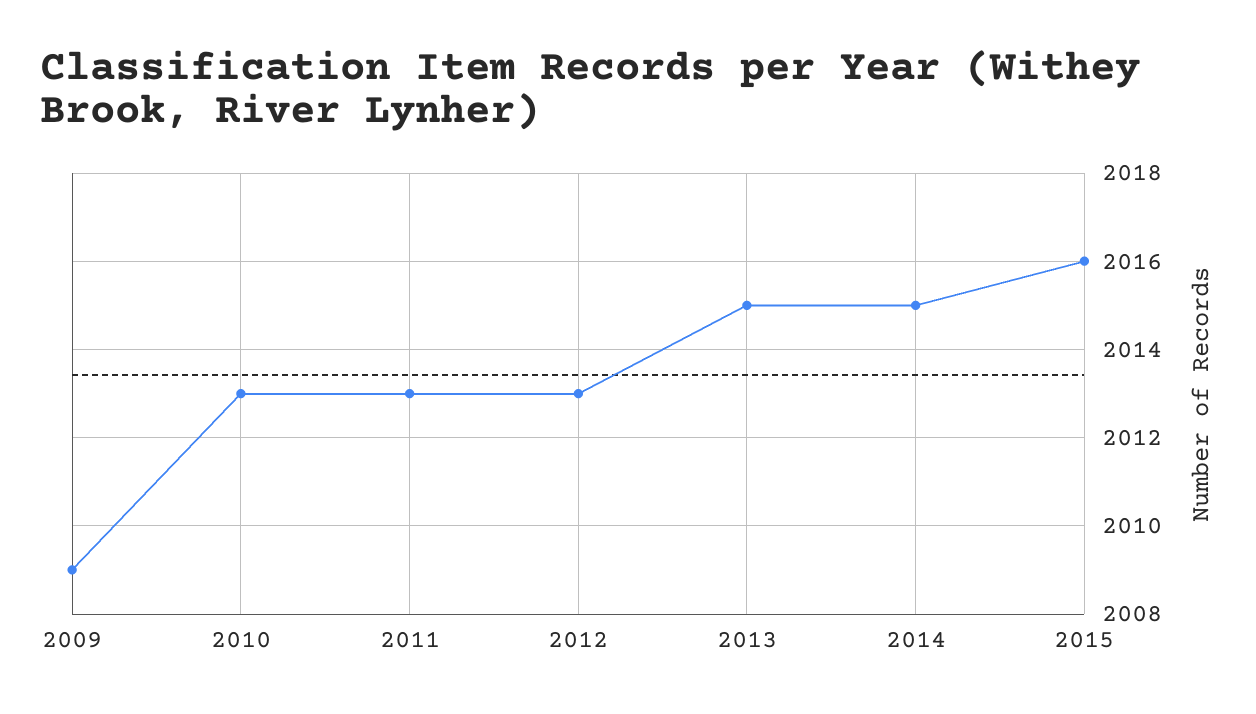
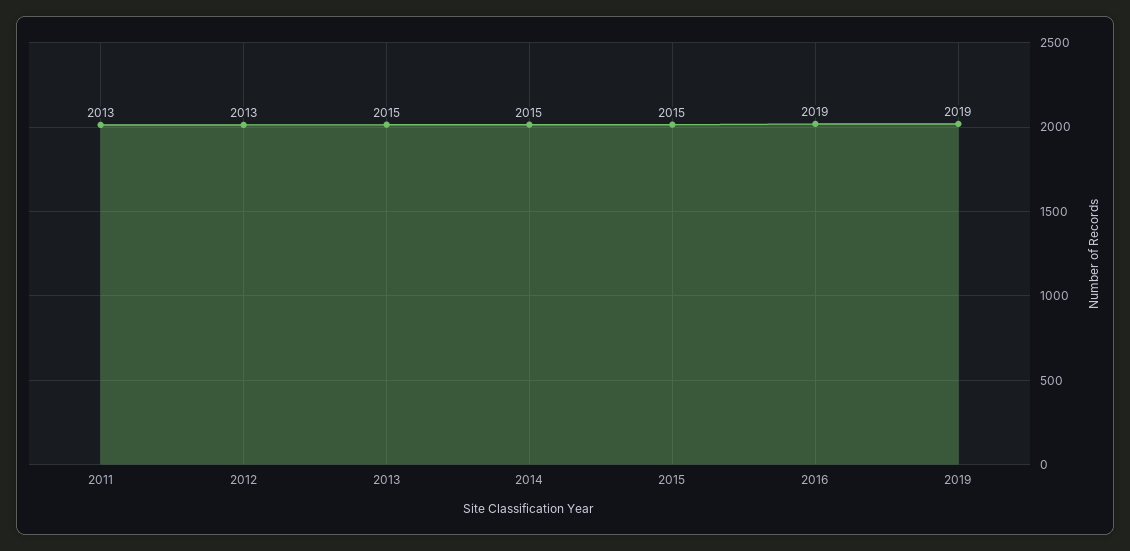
2009: 2009 -> none
2010: 2013 -> none
2015: 2016 -> 2015
2016: none -> 2019
2019: none -> 2019

